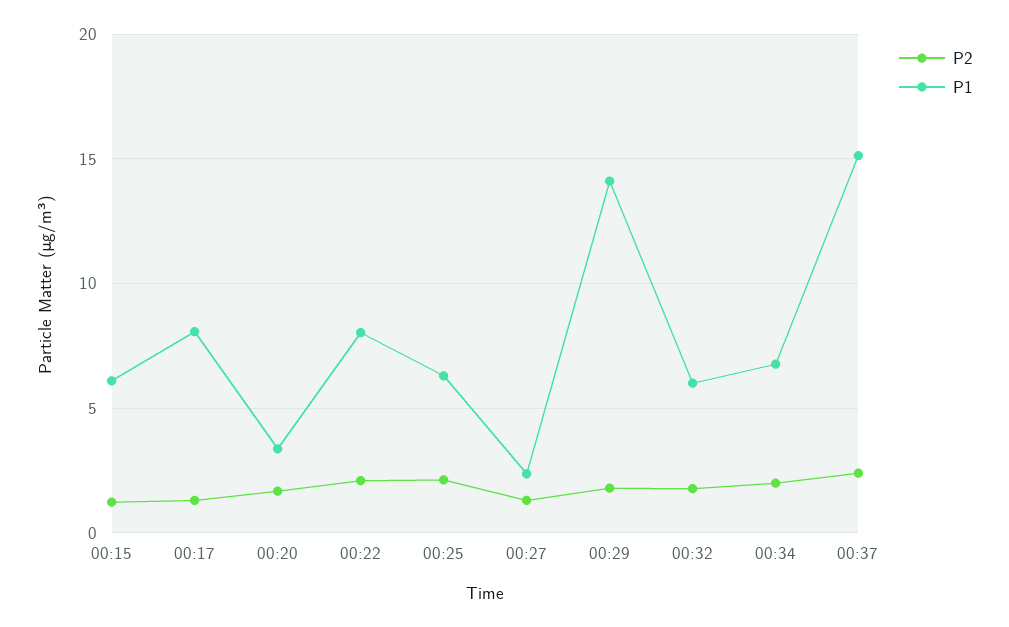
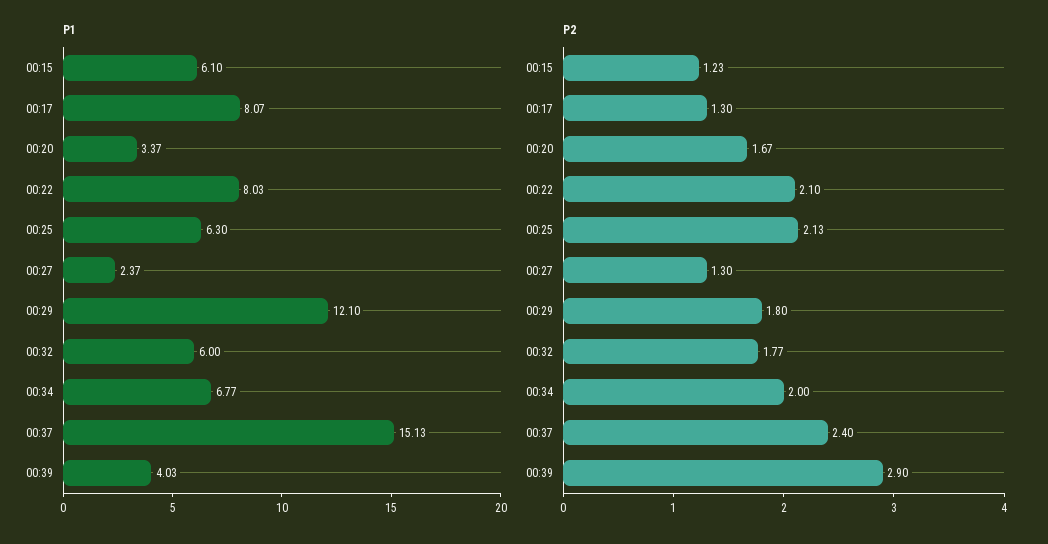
P1, 00:29: 14 -> 12.1
P1, 00:39: none -> 4.03
P2, 00:39: none -> 2.9

